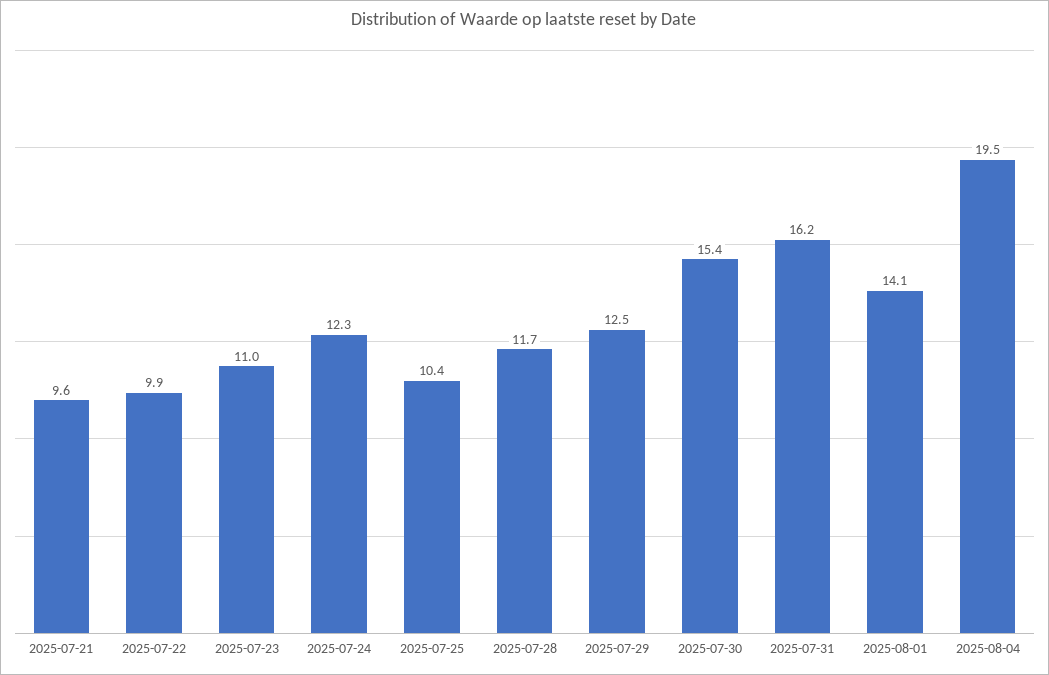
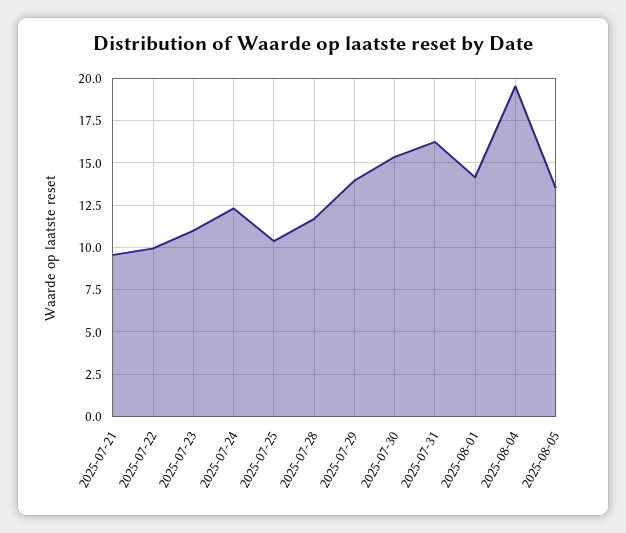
2025-07-29: 12.5 -> 14
2025-08-05: none -> 13.5

